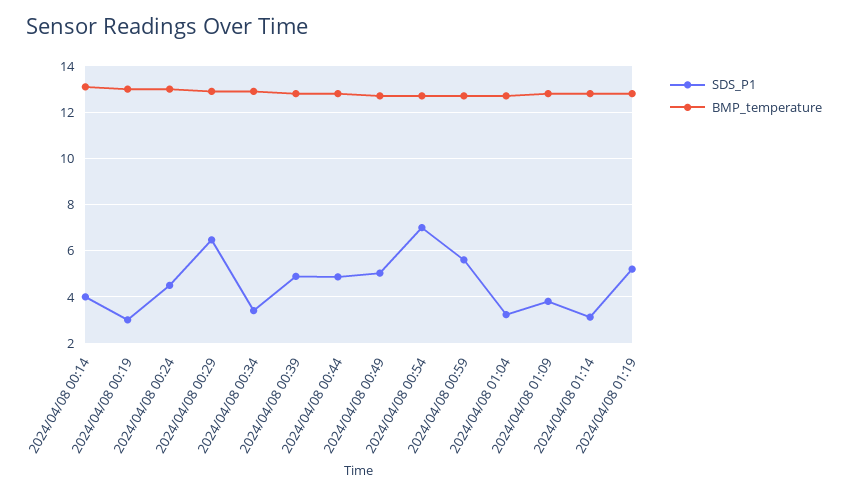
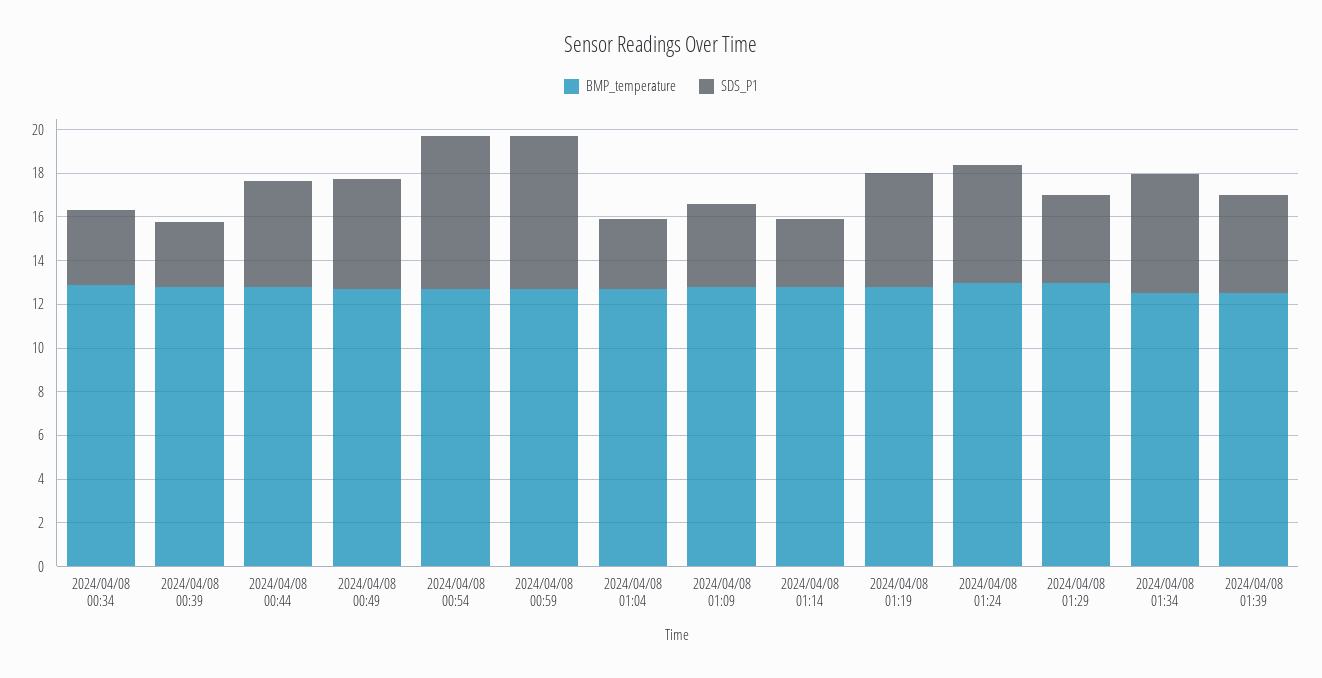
SDS_P1, 2024/04/08 00:14: 4 -> none
BMP_temperature, 2024/04/08 00:14: 13 -> none
SDS_P1, 2024/04/08 00:19: 3 -> none
BMP_temperature, 2024/04/08 00:19: 13 -> none
SDS_P1, 2024/04/08 00:24: 4.5 -> none
BMP_temperature, 2024/04/08 00:24: 13 -> none
SDS_P1, 2024/04/08 00:29: 6.5 -> none
BMP_temperature, 2024/04/08 00:29: 13 -> none
SDS_P1, 2024/04/08 00:39: 5 -> 3
SDS_P1, 2024/04/08 00:59: 5.5 -> 7
BMP_temperature, 2024/04/08 01:24: none -> 13
SDS_P1, 2024/04/08 01:24: none -> 5.5
BMP_temperature, 2024/04/08 01:29: none -> 13
SDS_P1, 2024/04/08 01:29: none -> 4
BMP_temperature, 2024/04/08 01:34: none -> 12.5
SDS_P1, 2024/04/08 01:34: none -> 5.5
BMP_temperature, 2024/04/08 01:39: none -> 12.5
SDS_P1, 2024/04/08 01:39: none -> 4.5

